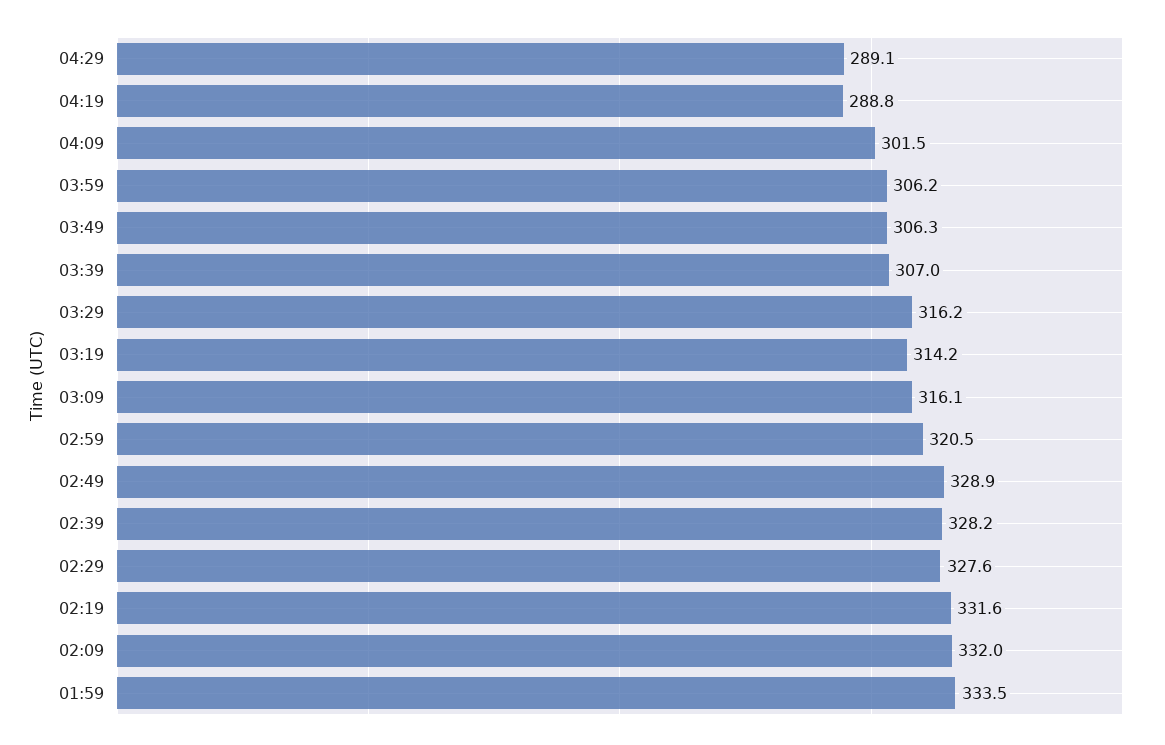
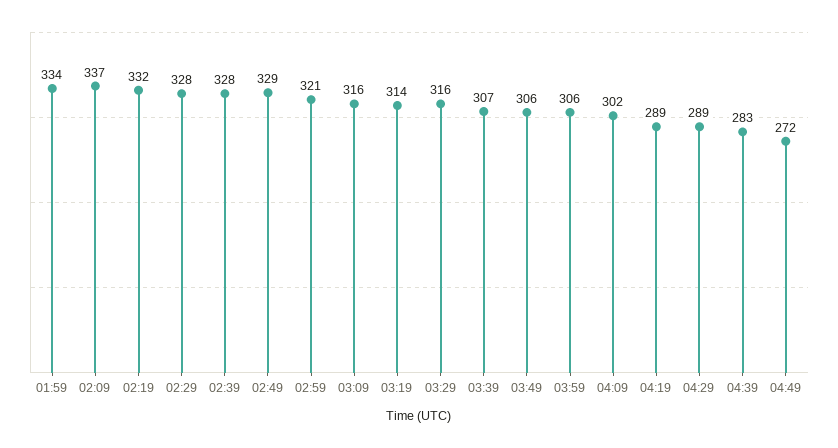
02:09: 332 -> 337
04:39: none -> 283
04:49: none -> 272

